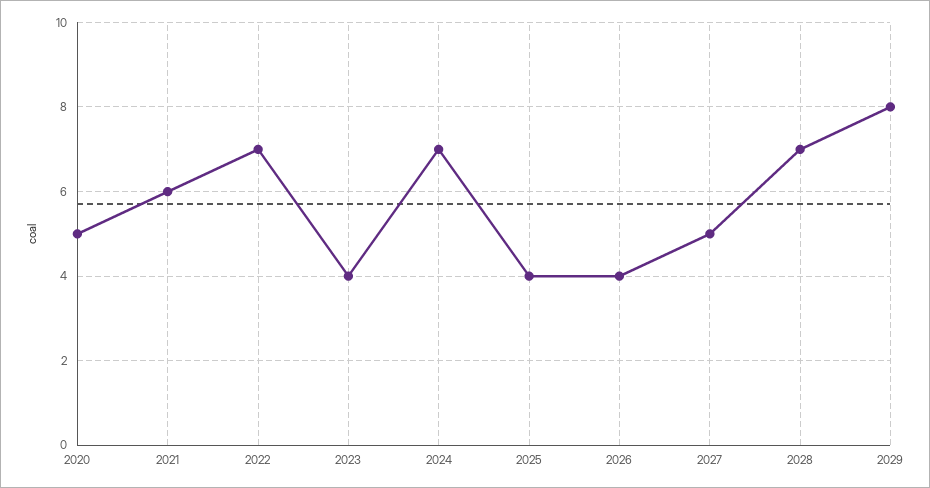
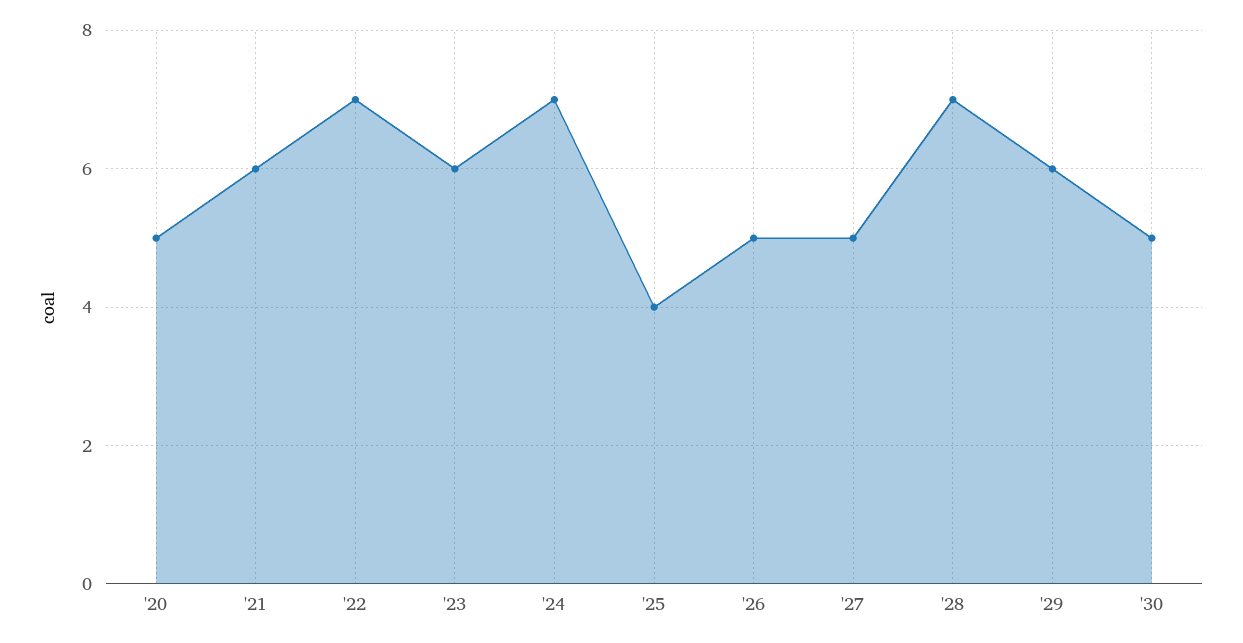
2023: 4 -> 6
2026: 4 -> 5
2029: 8 -> 6
'30: none -> 5

